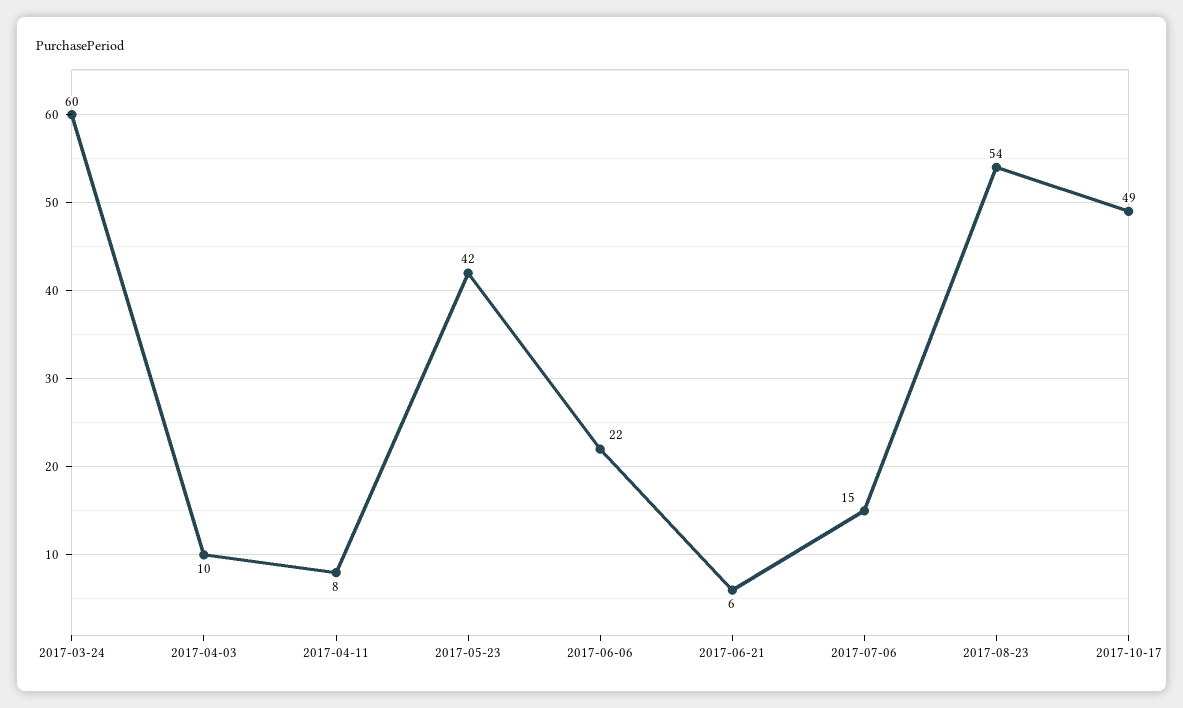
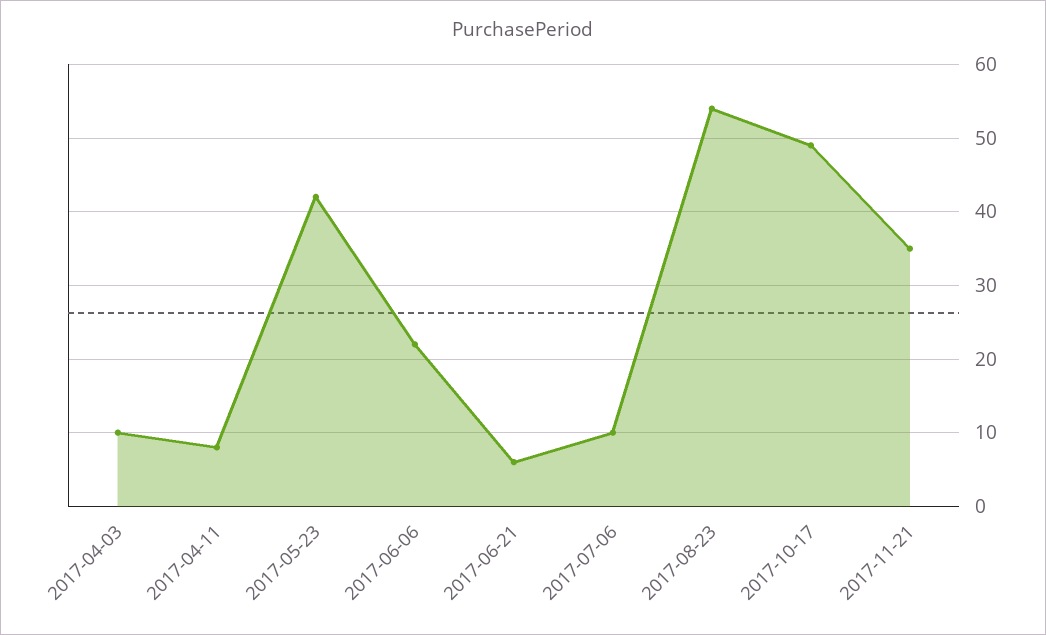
2017-03-24: 60 -> none
2017-07-06: 15 -> 10
2017-11-21: none -> 35

